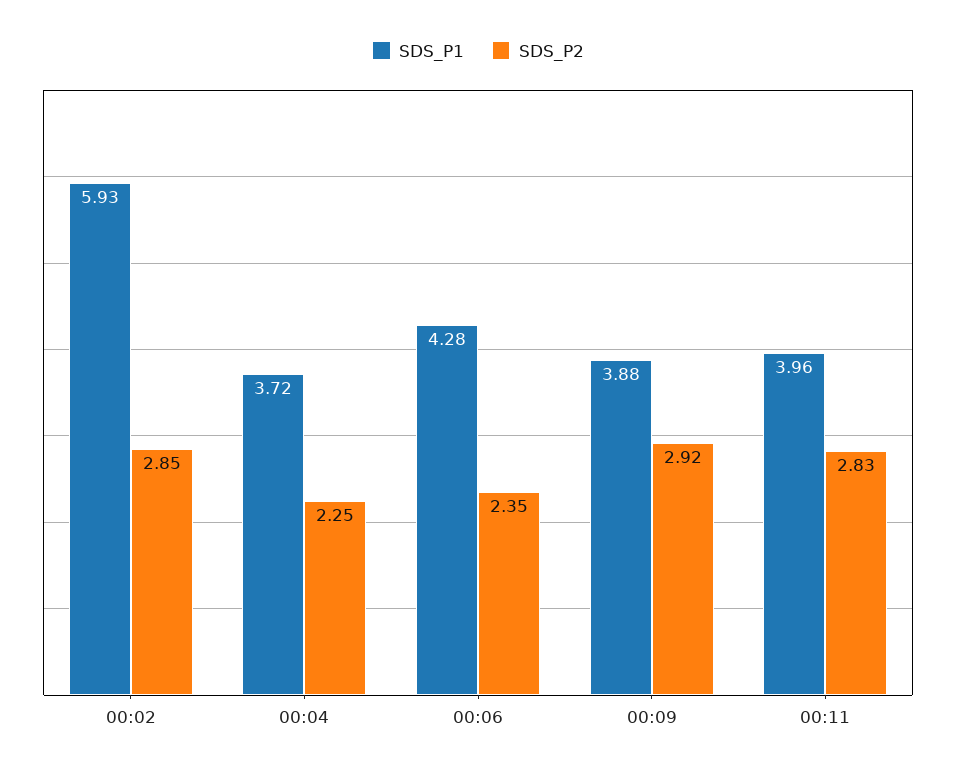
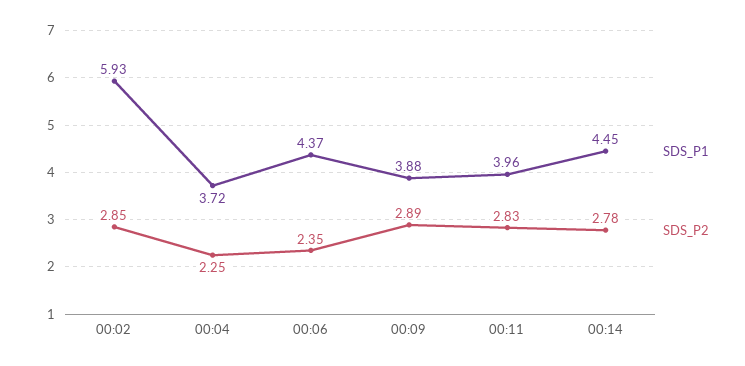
SDS_P1, 00:06: 4.28 -> 4.37
SDS_P2, 00:09: 2.92 -> 2.89
SDS_P1, 00:14: none -> 4.45
SDS_P2, 00:14: none -> 2.78

